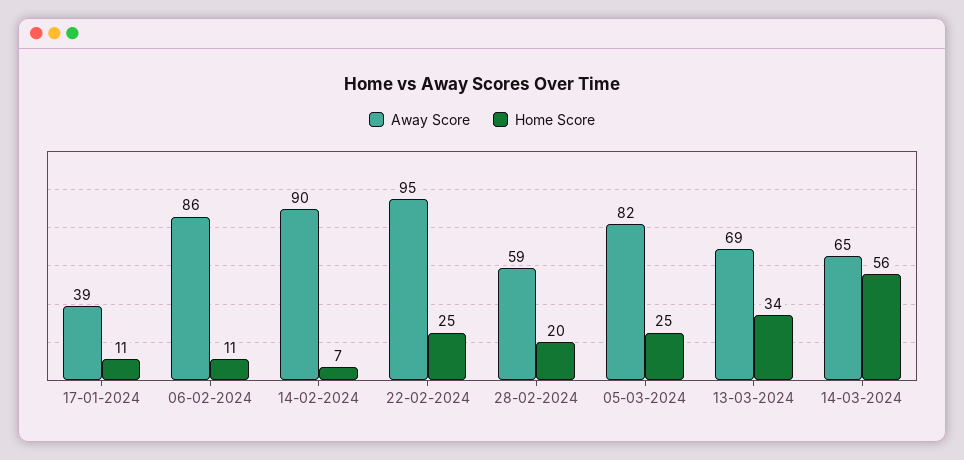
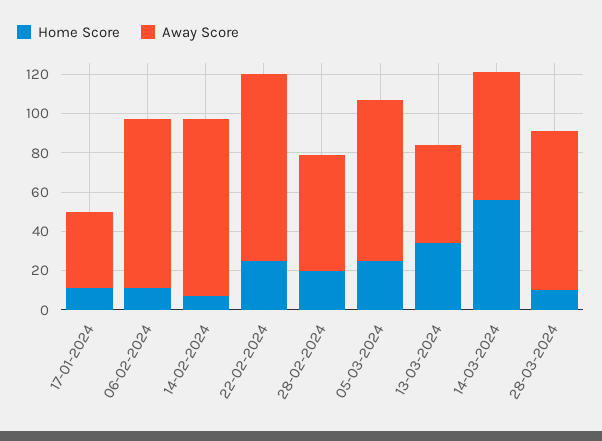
Away Score, 13-03-2024: 69 -> 50
Home Score, 28-03-2024: none -> 10
Away Score, 28-03-2024: none -> 80

